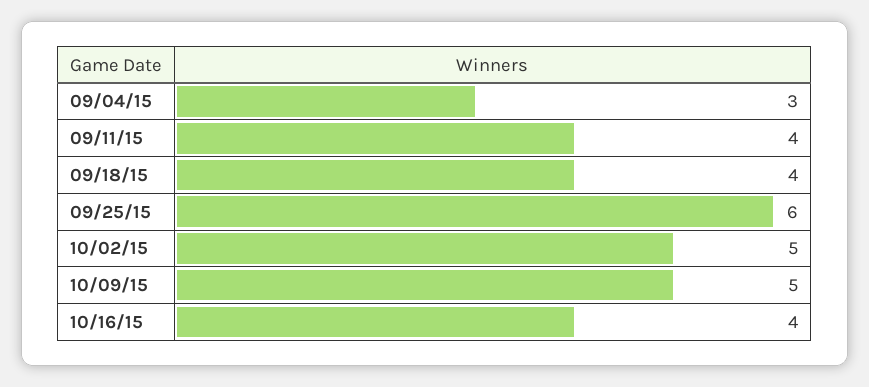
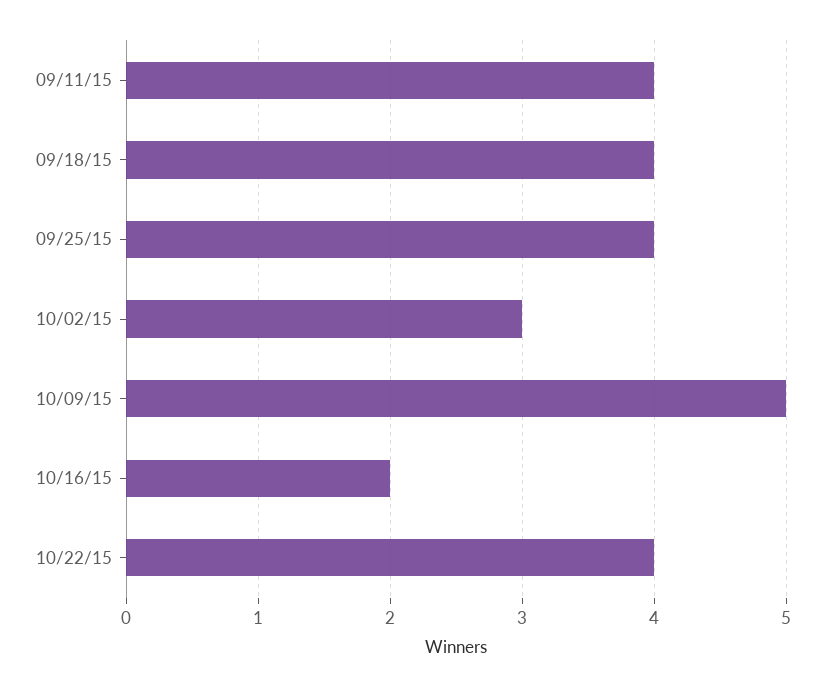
09/04/15: 3 -> none
09/25/15: 6 -> 4
10/02/15: 5 -> 3
10/16/15: 4 -> 2
10/22/15: none -> 4

